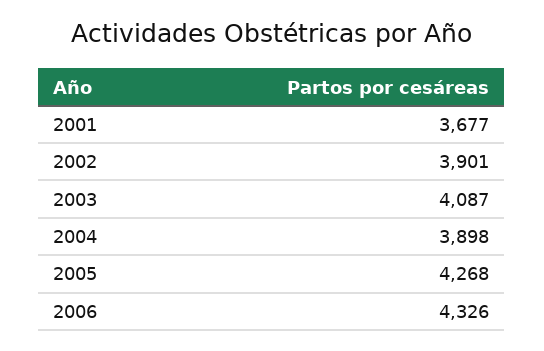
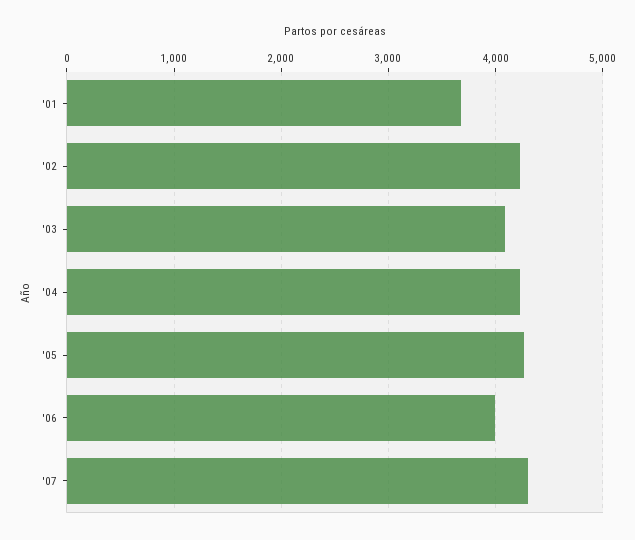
2002: 3901 -> 4200
2004: 3898 -> 4200
2006: 4326 -> 4000
'07: none -> 4300

